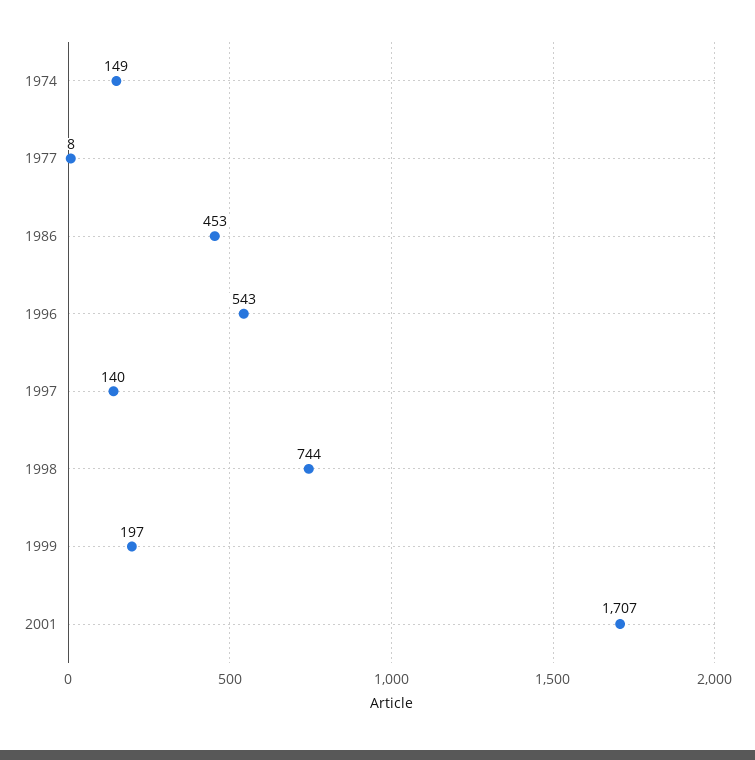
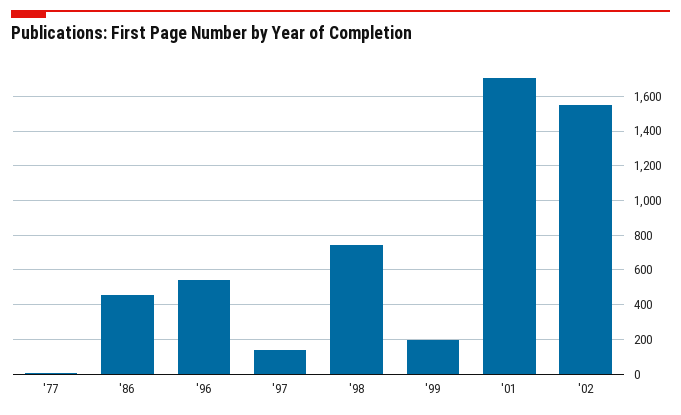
1974: 149 -> none
'02: none -> 1550

